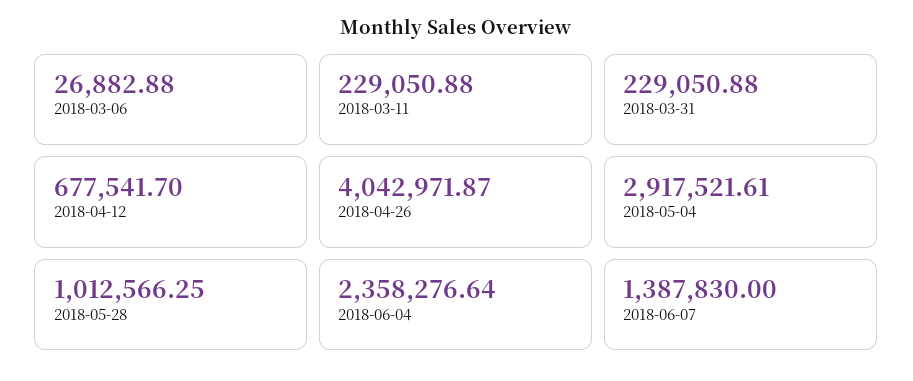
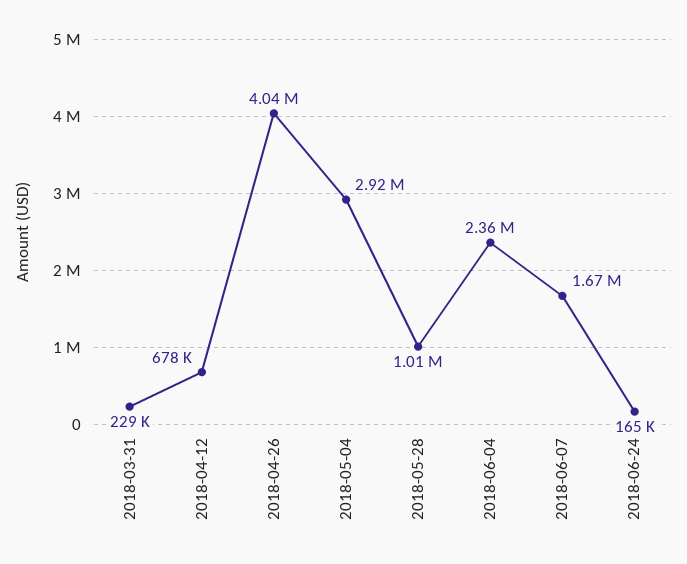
2018-03-06: 26882.88 -> none
2018-03-11: 229050.88 -> none
2018-06-07: 1387830 -> 1670000
2018-06-24: none -> 165000

